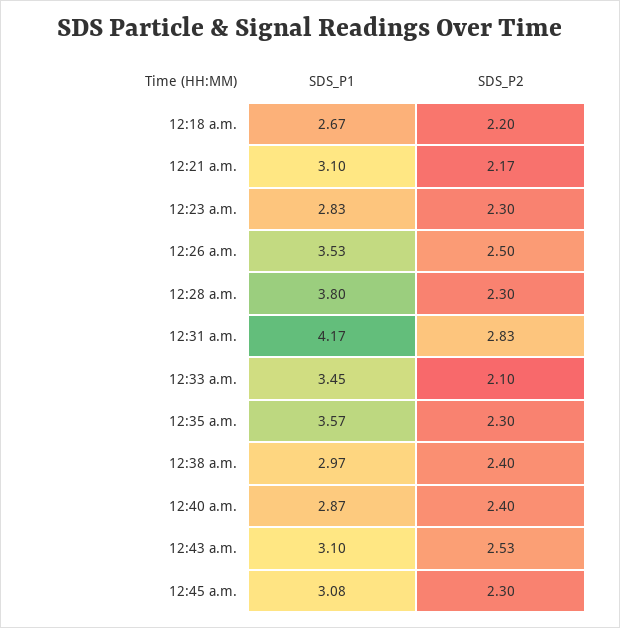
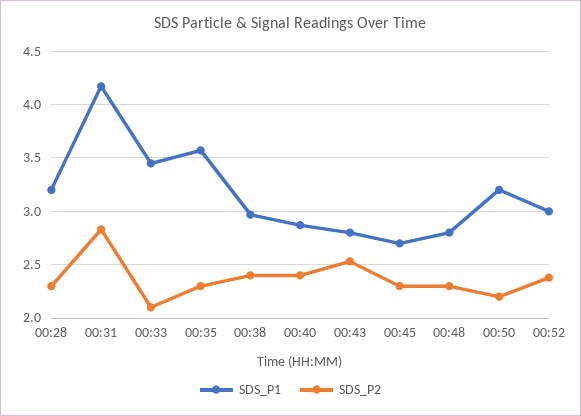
SDS_P1, 12:18 a.m.: 2.67 -> none
SDS_P2, 12:18 a.m.: 2.2 -> none
SDS_P1, 12:21 a.m.: 3.1 -> none
SDS_P2, 12:21 a.m.: 2.17 -> none
SDS_P1, 12:23 a.m.: 2.83 -> none
SDS_P2, 12:23 a.m.: 2.3 -> none
SDS_P1, 12:26 a.m.: 3.53 -> none
SDS_P2, 12:26 a.m.: 2.5 -> none
SDS_P1, 12:28 a.m.: 3.8 -> 3.2
SDS_P1, 12:43 a.m.: 3.1 -> 2.8
SDS_P1, 12:45 a.m.: 3.08 -> 2.7
SDS_P1, 00:48: none -> 2.8
SDS_P2, 00:48: none -> 2.3
SDS_P1, 00:50: none -> 3.2
SDS_P2, 00:50: none -> 2.2
SDS_P1, 00:52: none -> 3
SDS_P2, 00:52: none -> 2.4

